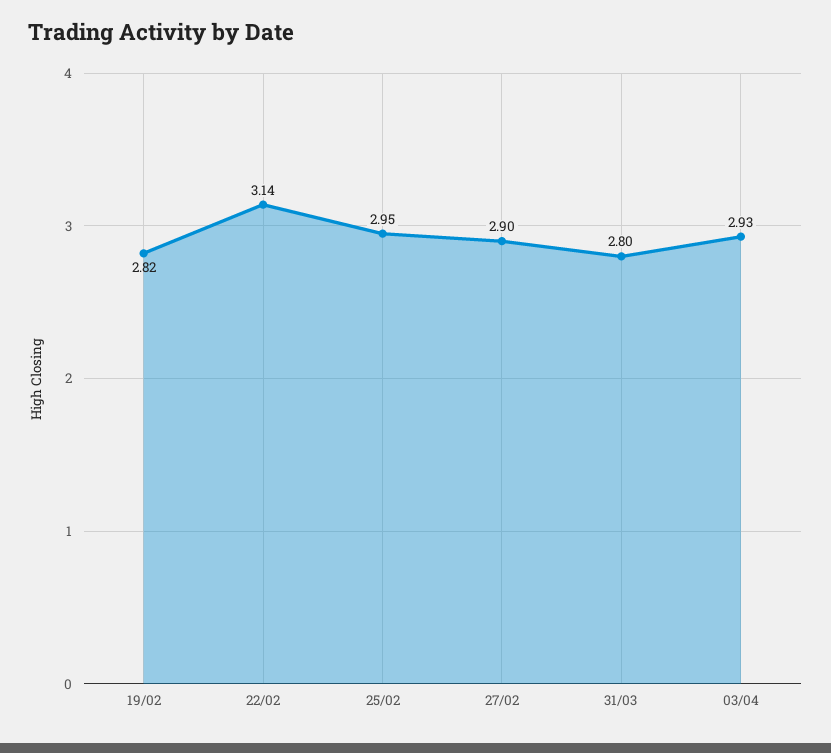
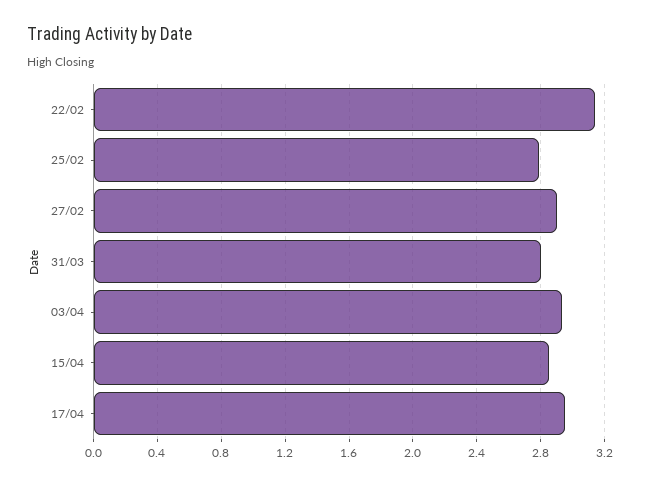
19/02: 2.82 -> none
25/02: 2.95 -> 2.8
15/04: none -> 2.85
17/04: none -> 2.95

